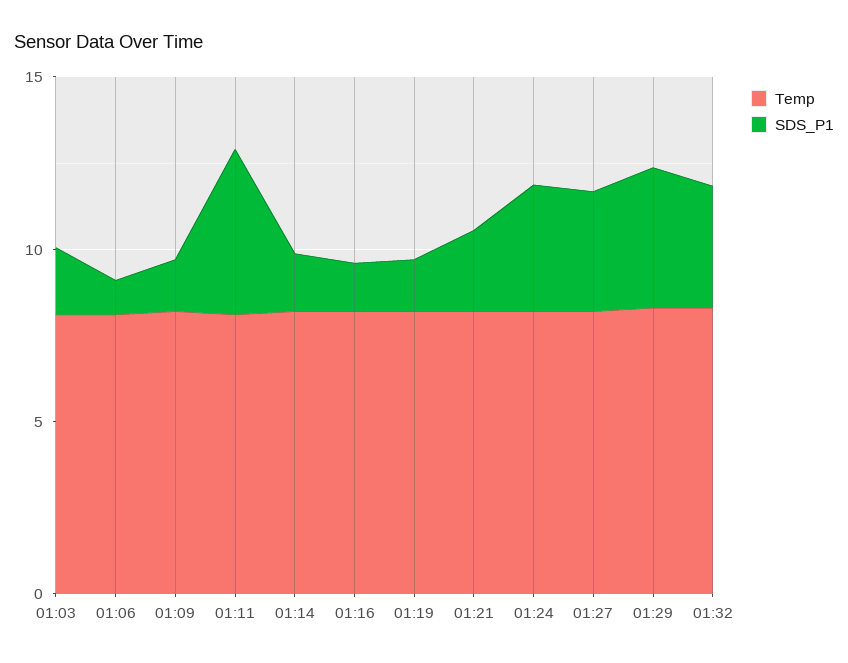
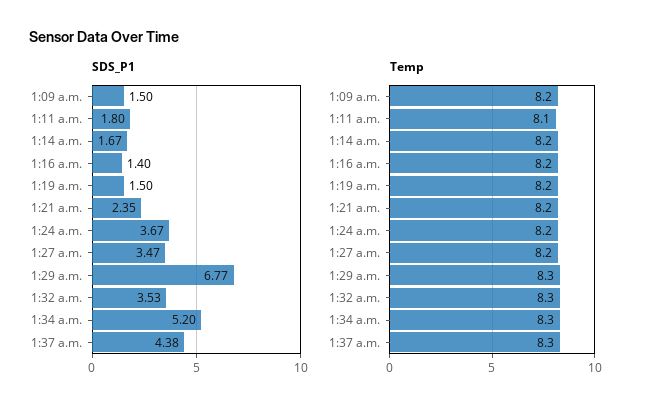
Temp, 01:03: 8 -> none
SDS_P1, 01:03: 2 -> none
Temp, 01:06: 8 -> none
SDS_P1, 01:06: 1 -> none
SDS_P1, 01:11: 5 -> 1.8
SDS_P1, 01:29: 4 -> 6.77
SDS_P1, 1:34 a.m.: none -> 5.2
SDS_P1, 1:37 a.m.: none -> 4.38
Temp, 1:34 a.m.: none -> 8.3
Temp, 1:37 a.m.: none -> 8.3

